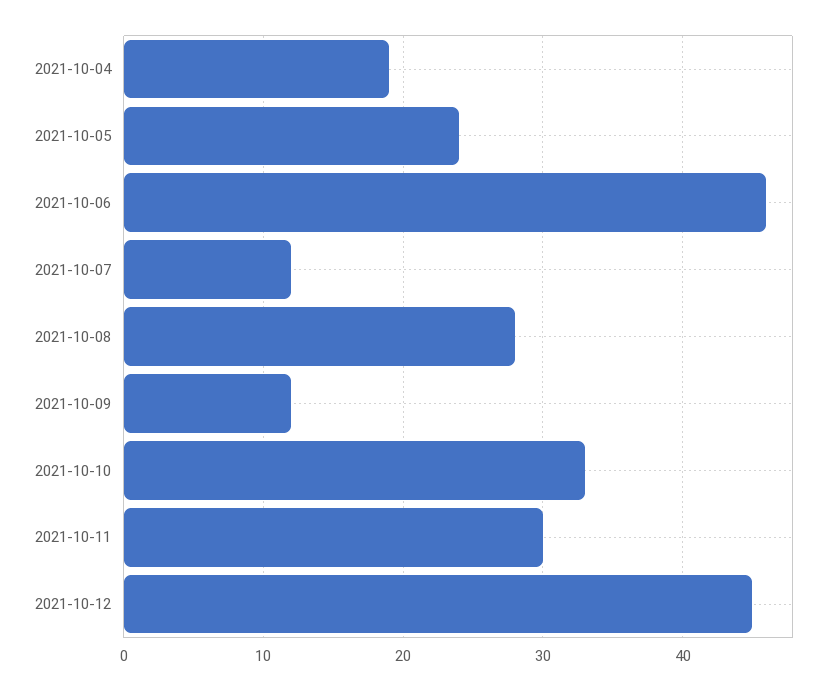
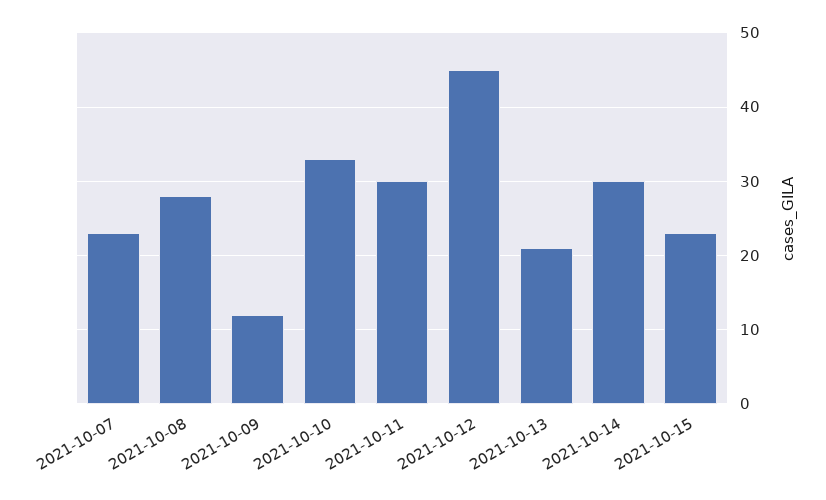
2021-10-04: 19 -> none
2021-10-05: 24 -> none
2021-10-06: 46 -> none
2021-10-07: 12 -> 23
2021-10-13: none -> 21
2021-10-14: none -> 30
2021-10-15: none -> 23

